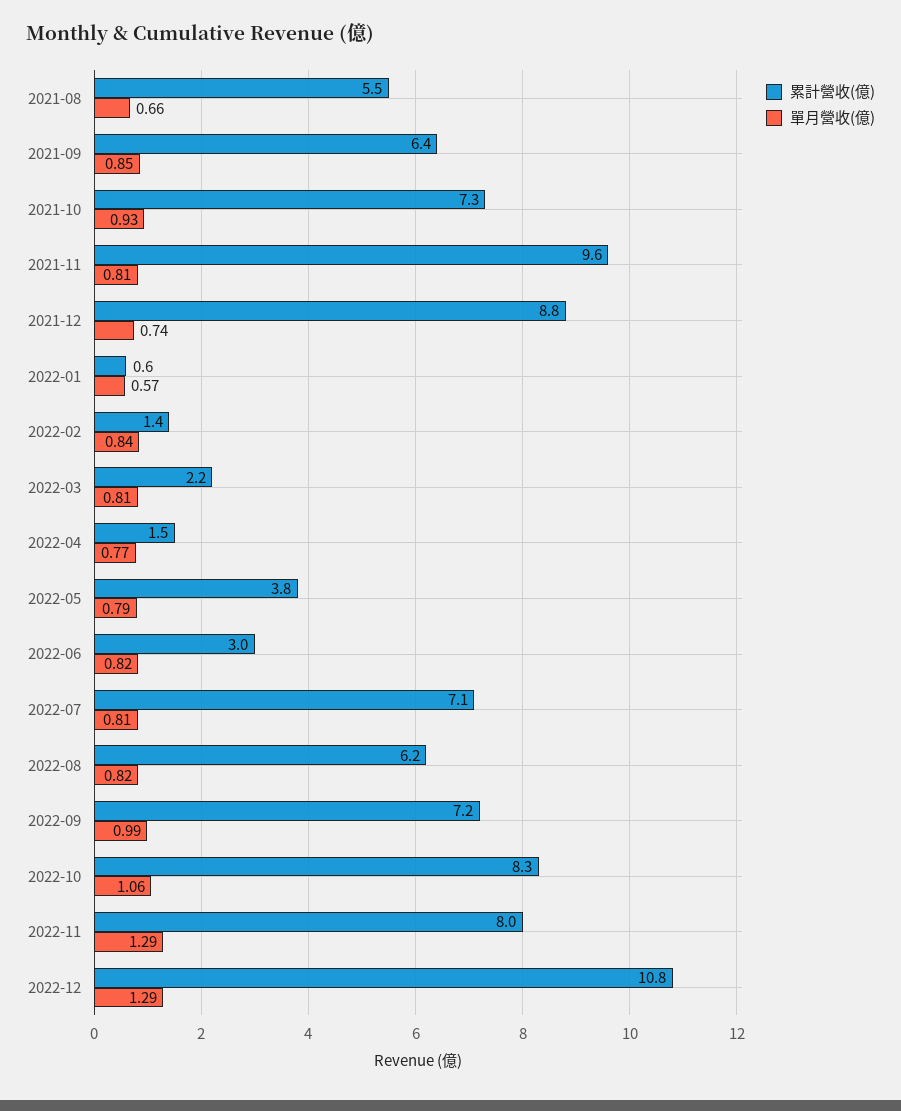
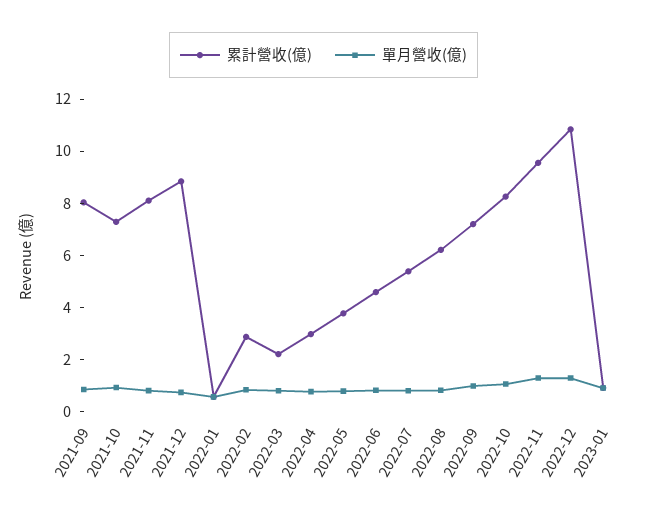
累計營收(億), 2021-08: 5.5 -> none
單月營收(億), 2021-08: 0.66 -> none
累計營收(億), 2021-09: 6.4 -> 8
累計營收(億), 2021-11: 9.6 -> 8
累計營收(億), 2022-02: 1.4 -> 3
累計營收(億), 2022-04: 1.5 -> 3
累計營收(億), 2022-06: 3 -> 4.5
累計營收(億), 2022-07: 7.1 -> 5.5
累計營收(億), 2022-11: 8 -> 9.5
累計營收(億), 2023-01: none -> 1
單月營收(億), 2023-01: none -> 1

